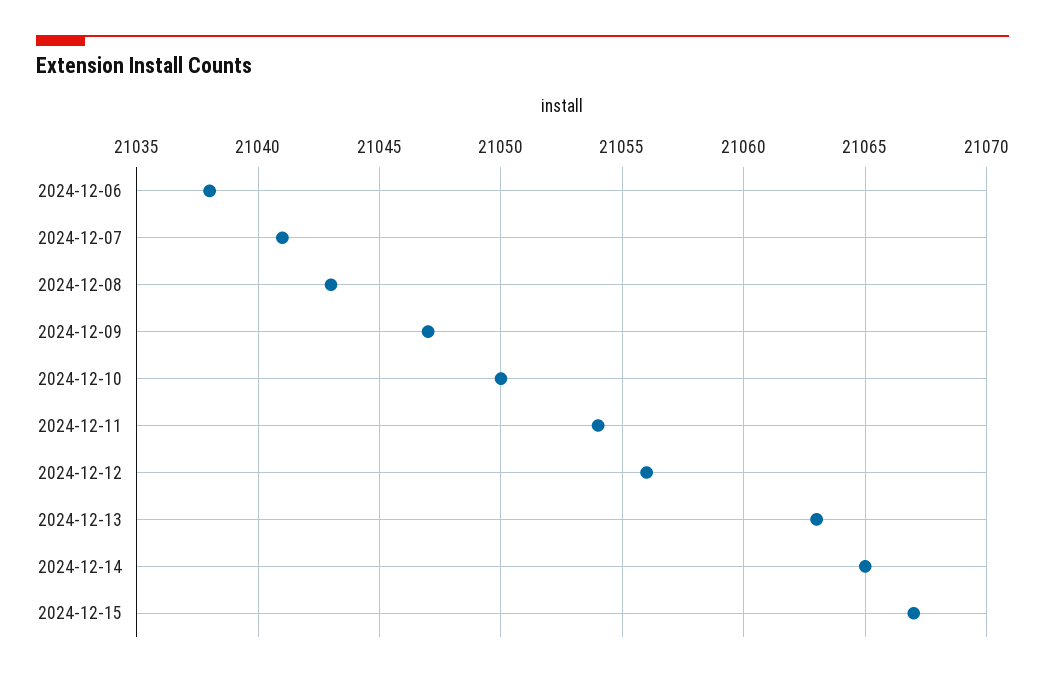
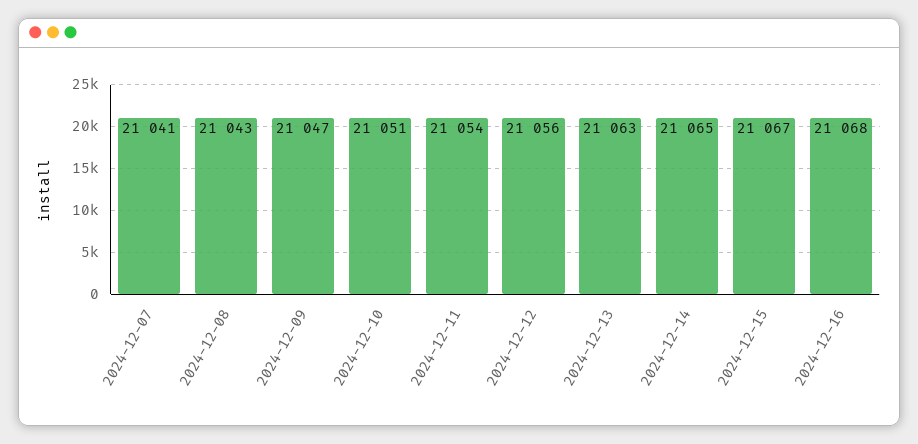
2024-12-06: 21038 -> none
2024-12-10: 21050 -> 21051
2024-12-16: none -> 21068

